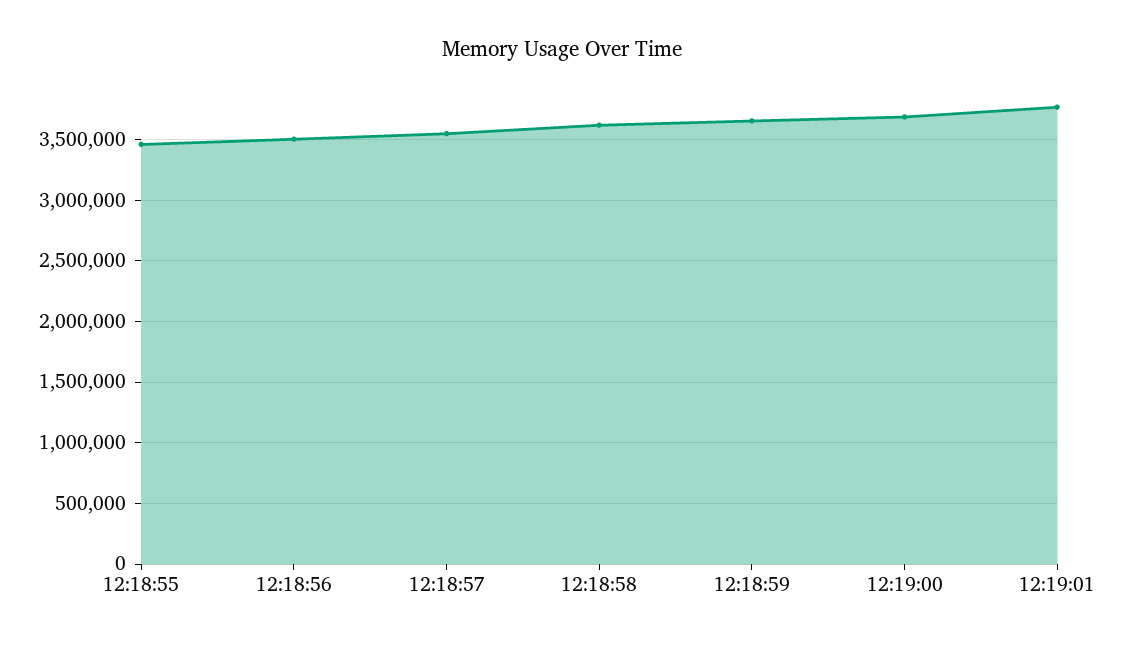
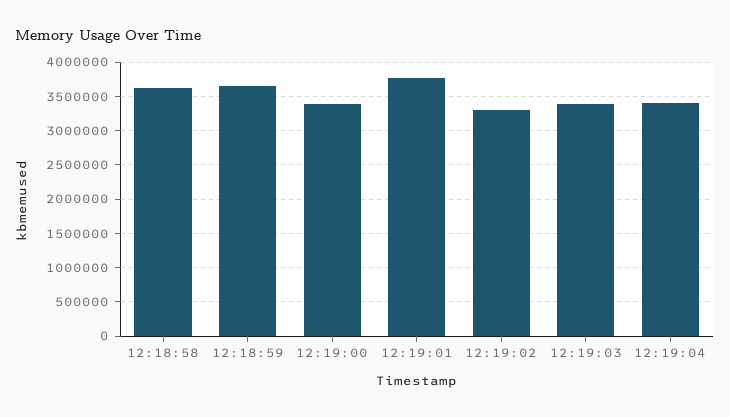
12:18:55: 3450000 -> none
12:18:56: 3500000 -> none
12:18:57: 3550000 -> none
12:19:00: 3700000 -> 3400000
12:19:02: none -> 3300000
12:19:03: none -> 3400000
12:19:04: none -> 3400000

